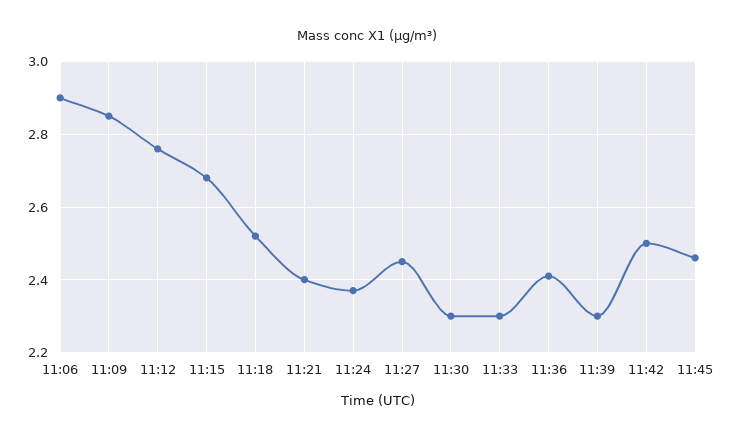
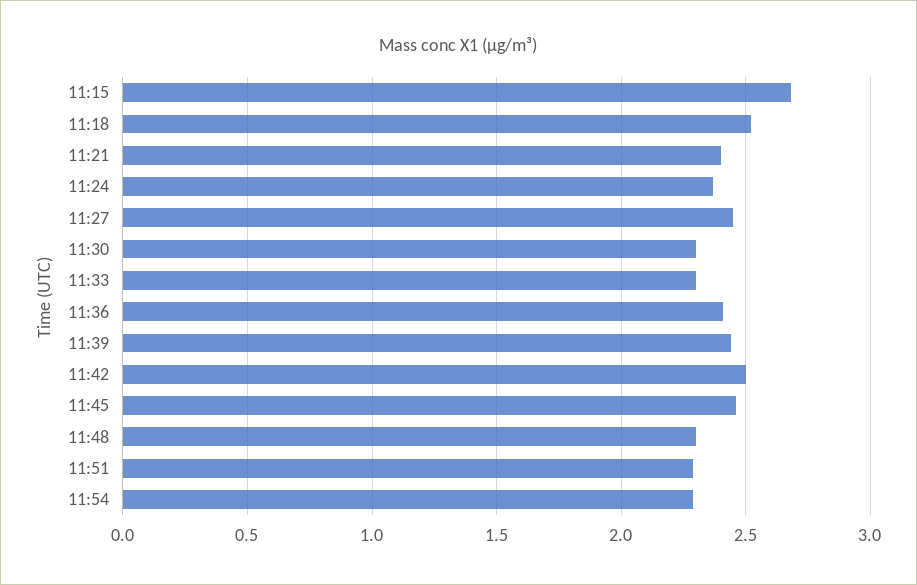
11:06: 2.9 -> none
11:09: 2.85 -> none
11:12: 2.75 -> none
11:39: 2.3 -> 2.45
11:48: none -> 2.3
11:51: none -> 2.3
11:54: none -> 2.3

